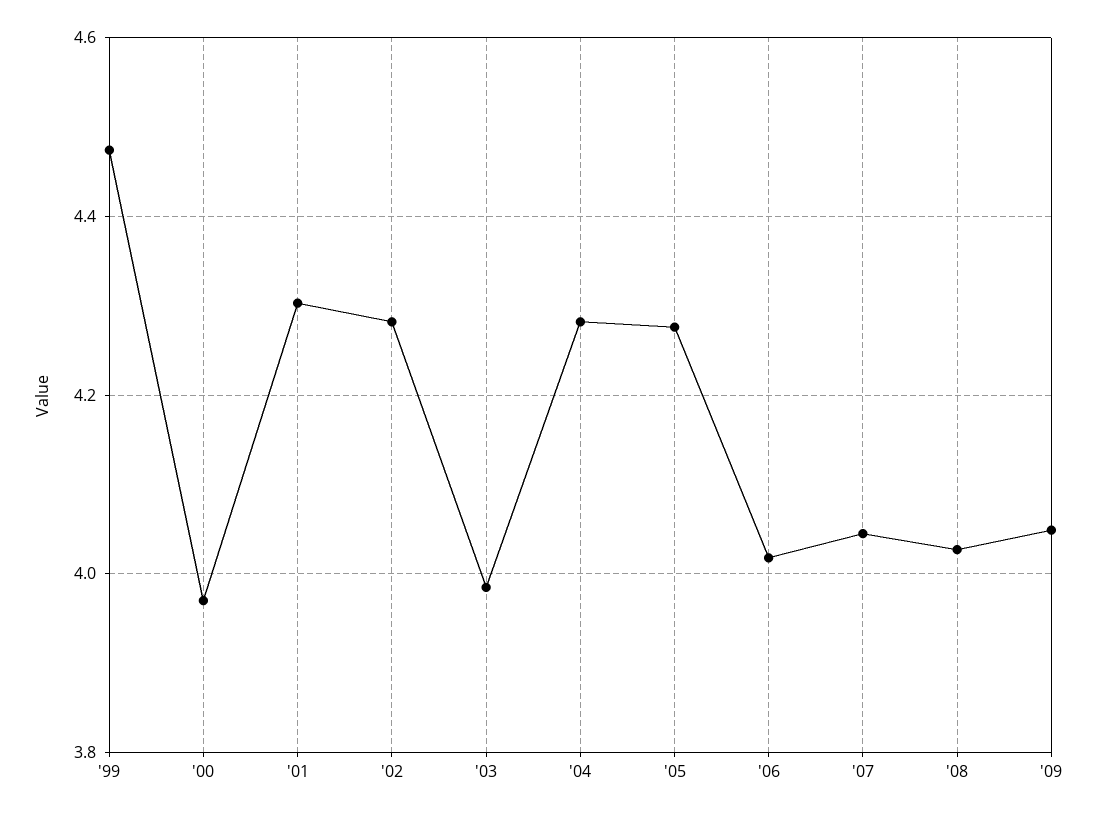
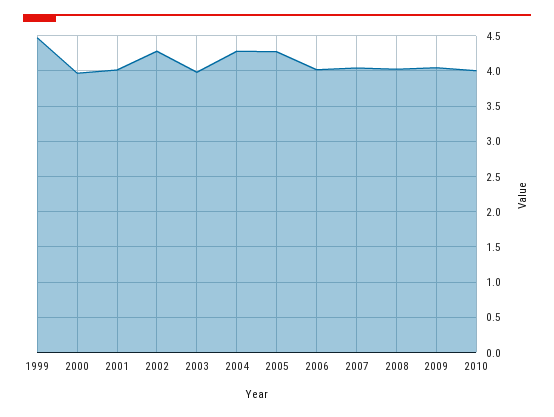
'01: 4.3 -> 4
2010: none -> 4

